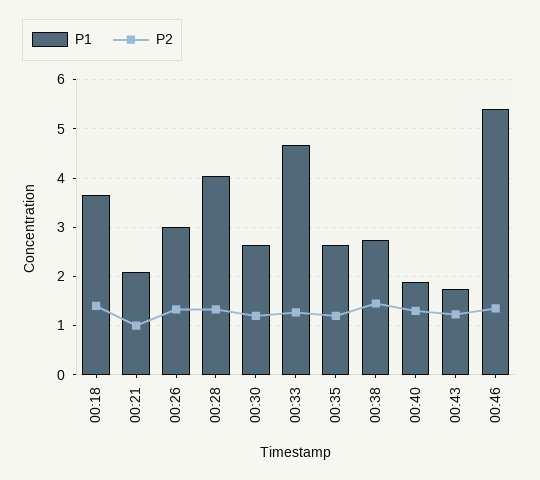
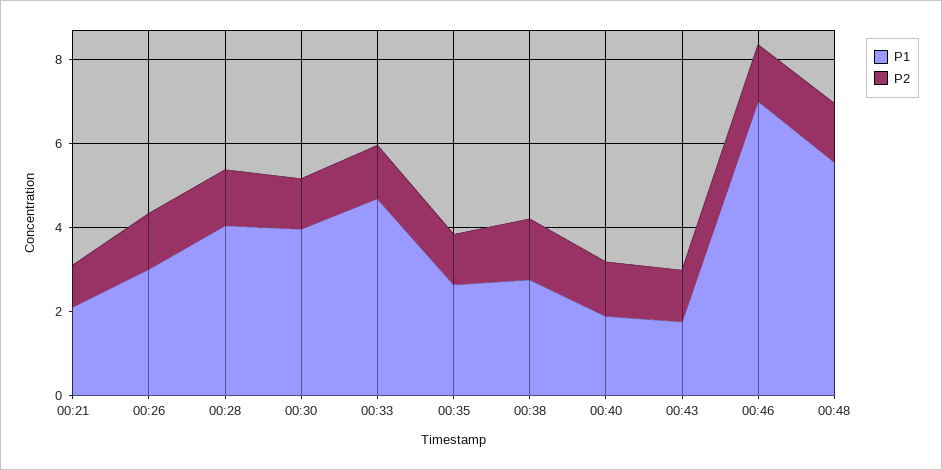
P1, 00:18: 3.6 -> none
P2, 00:18: 1.4 -> none
P1, 00:30: 2.6 -> 4
P1, 00:46: 5.4 -> 7
P1, 00:48: none -> 5.5
P2, 00:48: none -> 1.5

